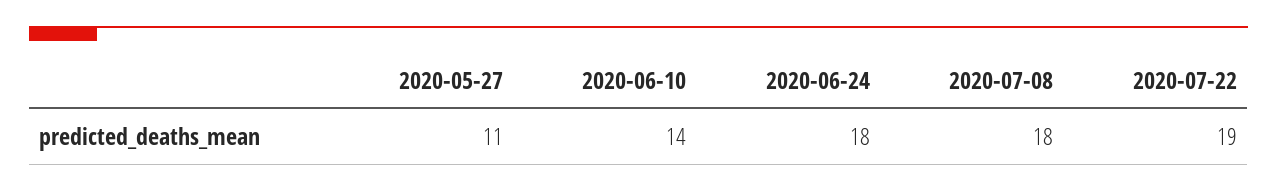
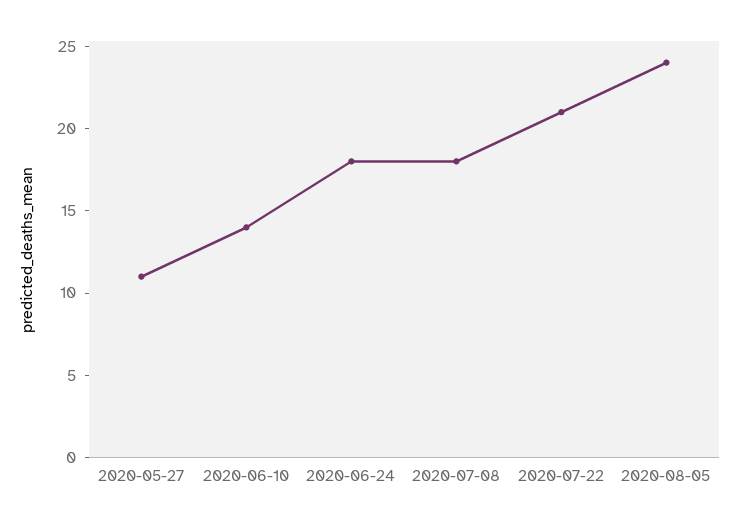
2020-07-22: 19 -> 21
2020-08-05: none -> 24

